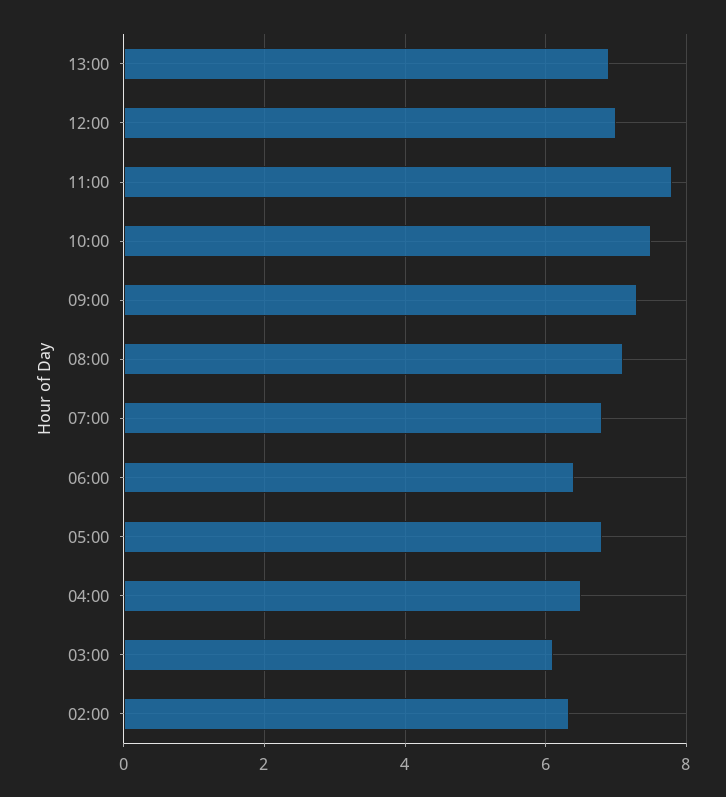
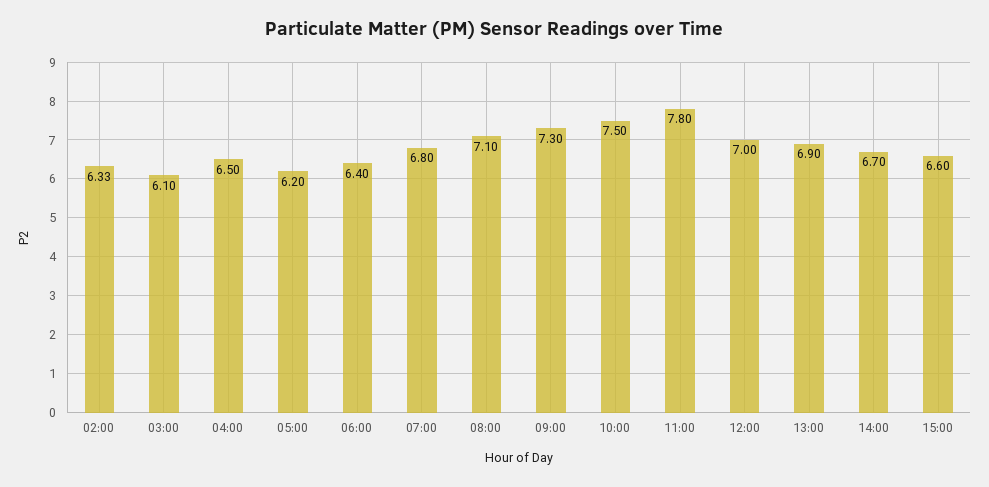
05:00: 6.8 -> 6.2
14:00: none -> 6.7
15:00: none -> 6.6

